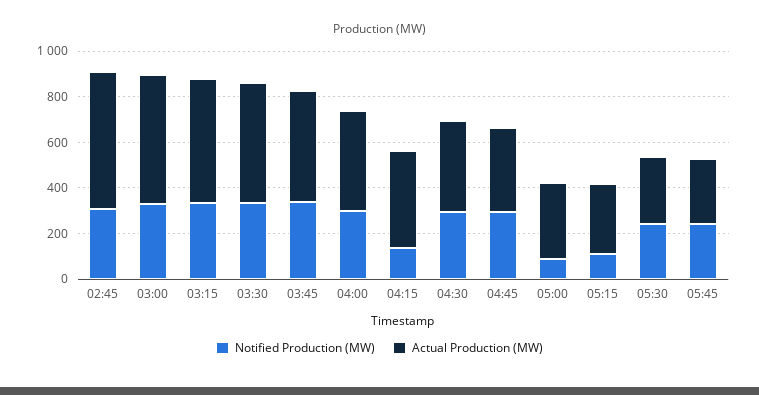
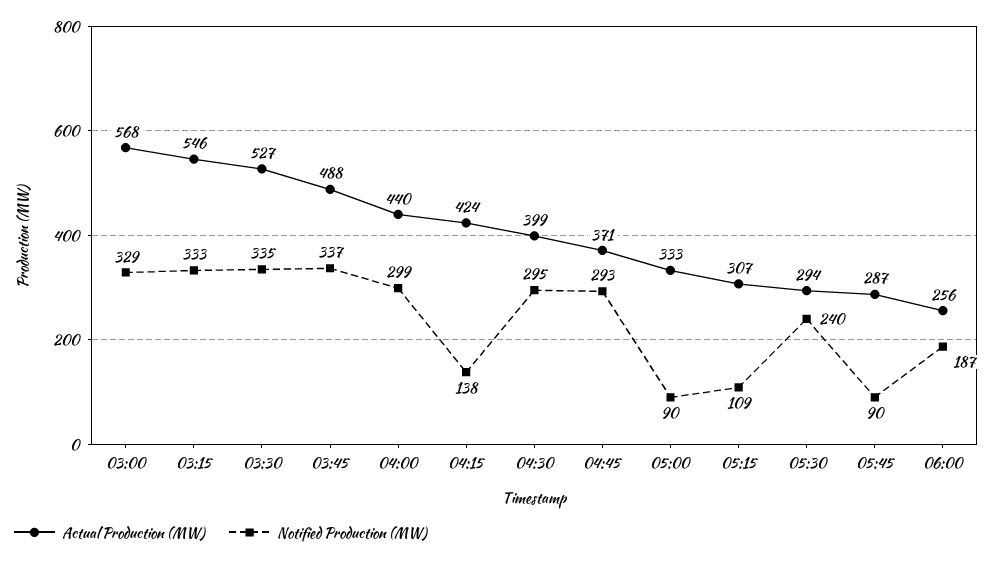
Notified Production (MW), 02:45: 300 -> none
Actual Production (MW), 02:45: 600 -> none
Notified Production (MW), 05:45: 250 -> 90
Actual Production (MW), 06:00: none -> 256
Notified Production (MW), 06:00: none -> 187

